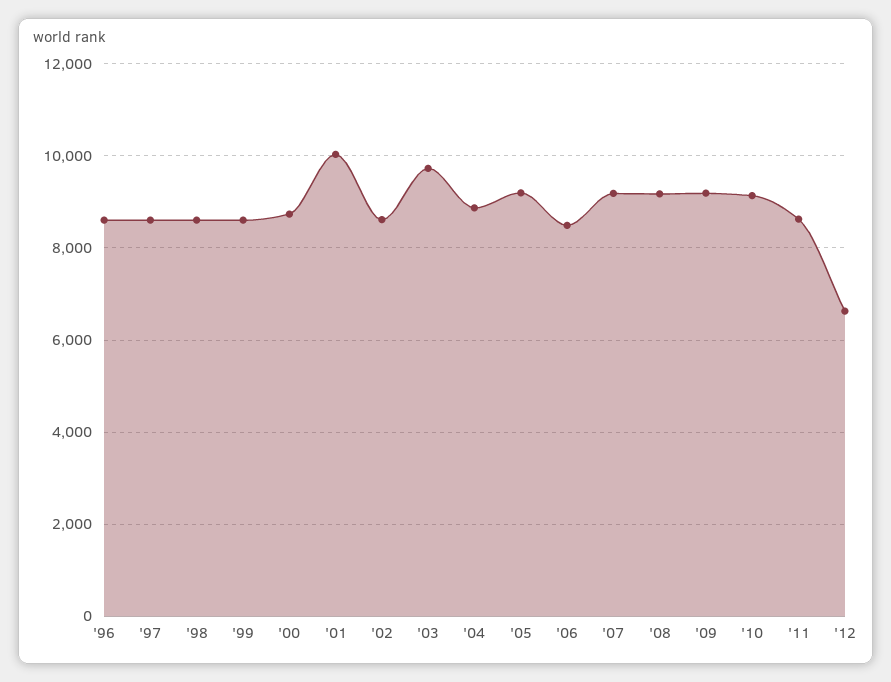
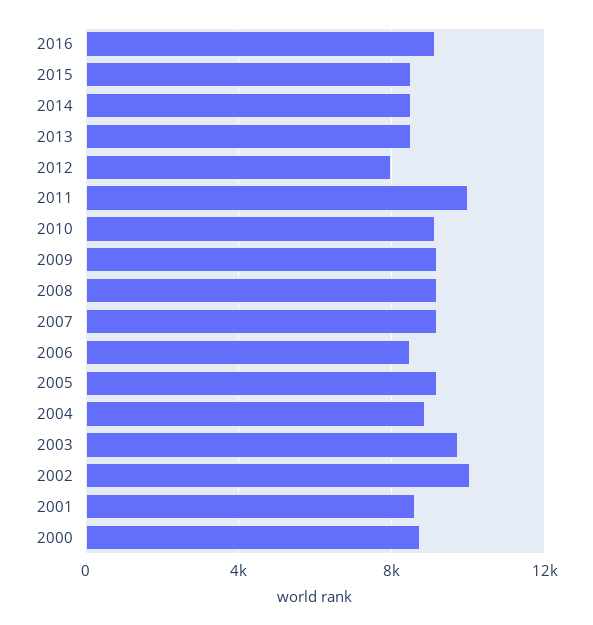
'96: 8600 -> none
'97: 8600 -> none
'98: 8600 -> none
'99: 8600 -> none
'01: 10000 -> 8500
'02: 8600 -> 10000
'11: 8600 -> 10000
'12: 6600 -> 8000
2016: none -> 9000
2015: none -> 8500
2014: none -> 8500
2013: none -> 8500

